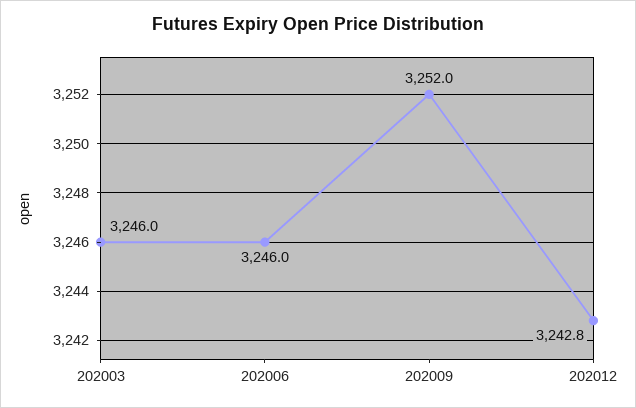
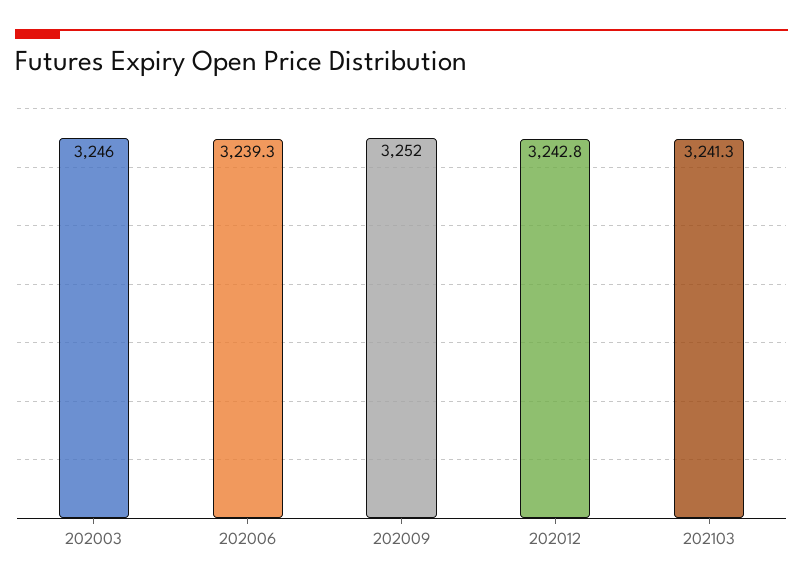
202006: 3246 -> 3239.3
202103: none -> 3241.3

